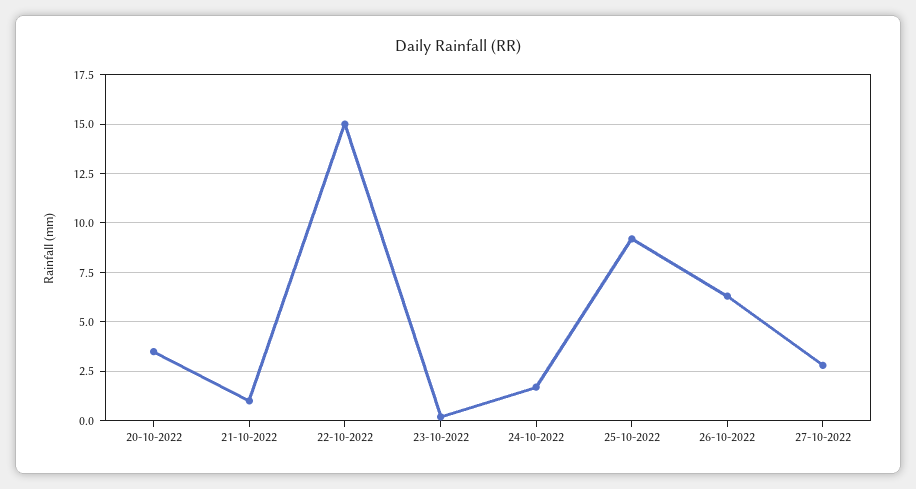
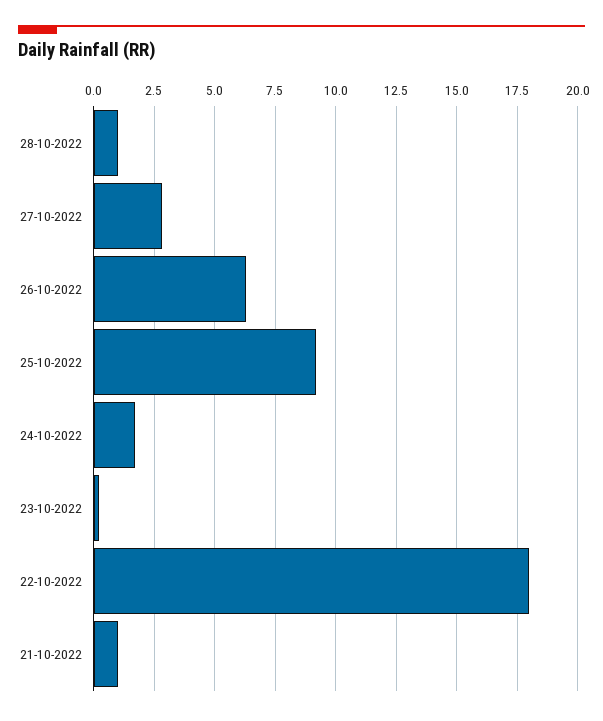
20-10-2022: 3.5 -> none
22-10-2022: 15 -> 18
28-10-2022: none -> 1

